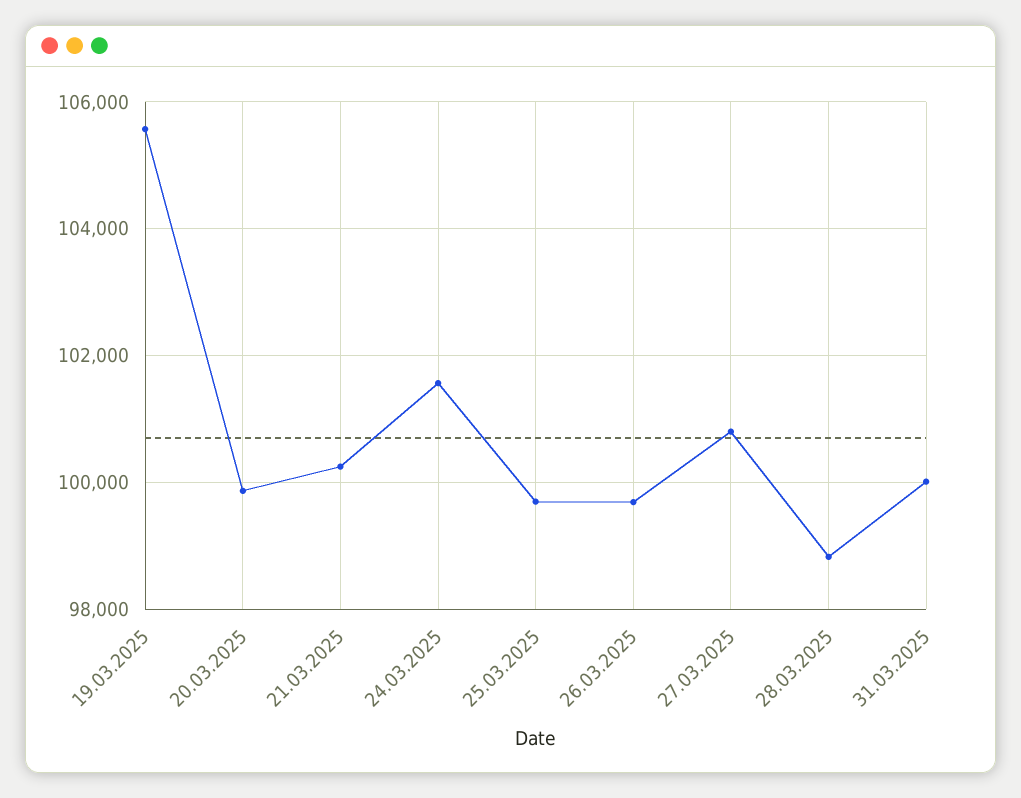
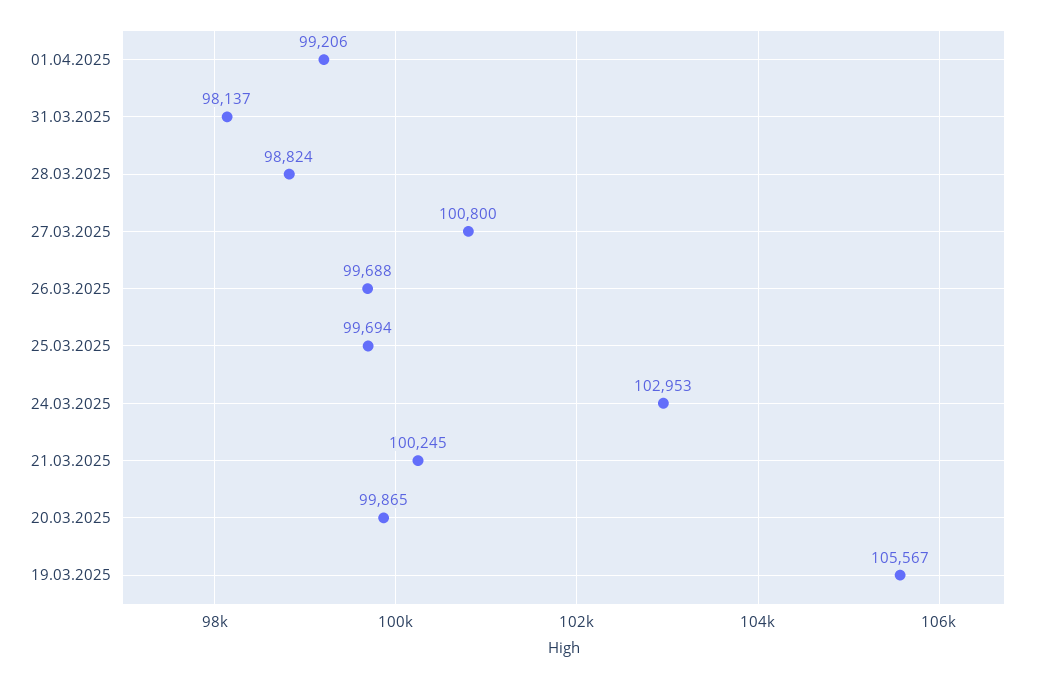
24.03.2025: 101600 -> 102953
31.03.2025: 100000 -> 98137
01.04.2025: none -> 99206

